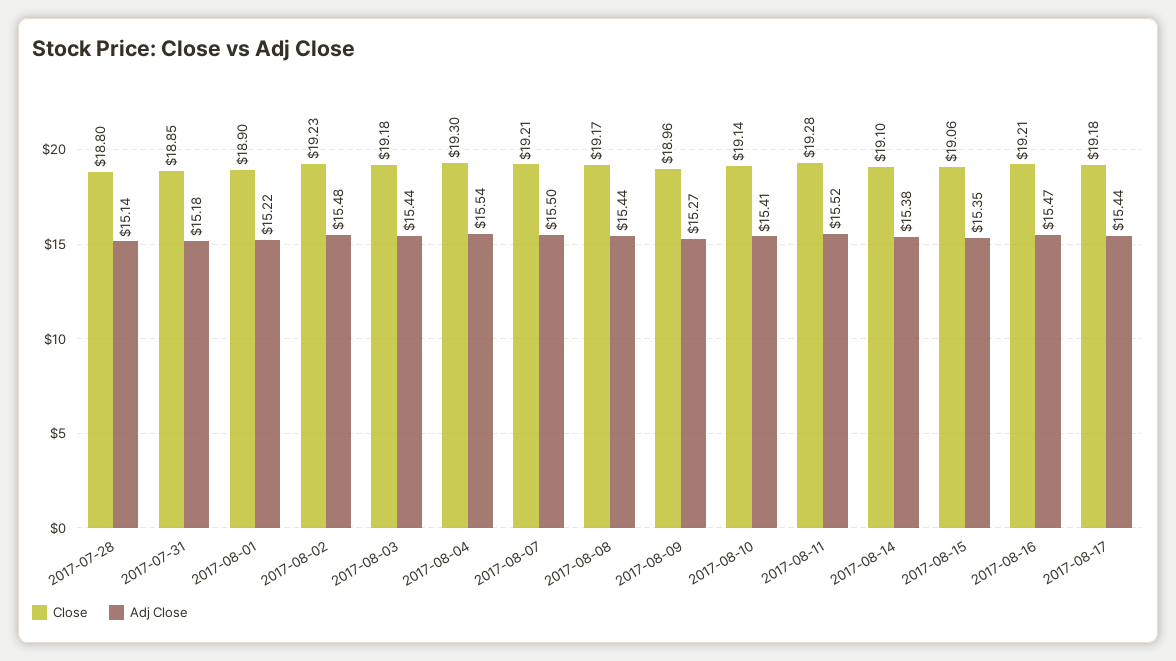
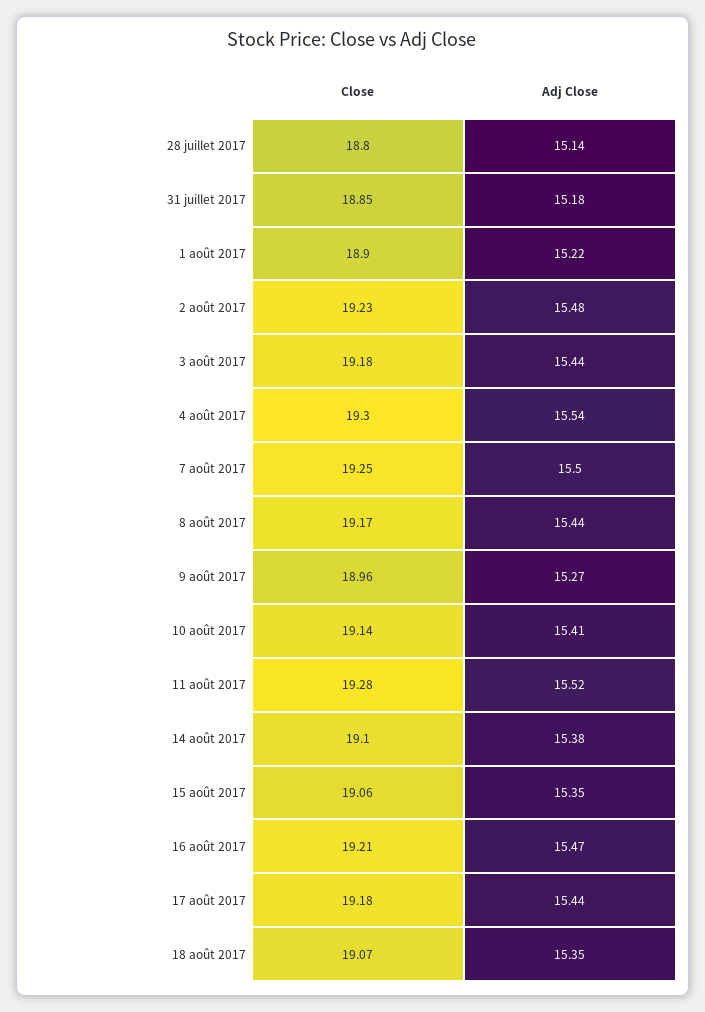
Close, 2017-08-07: 19.21 -> 19.25
Close, 18 août 2017: none -> 19.07
Adj Close, 18 août 2017: none -> 15.35

